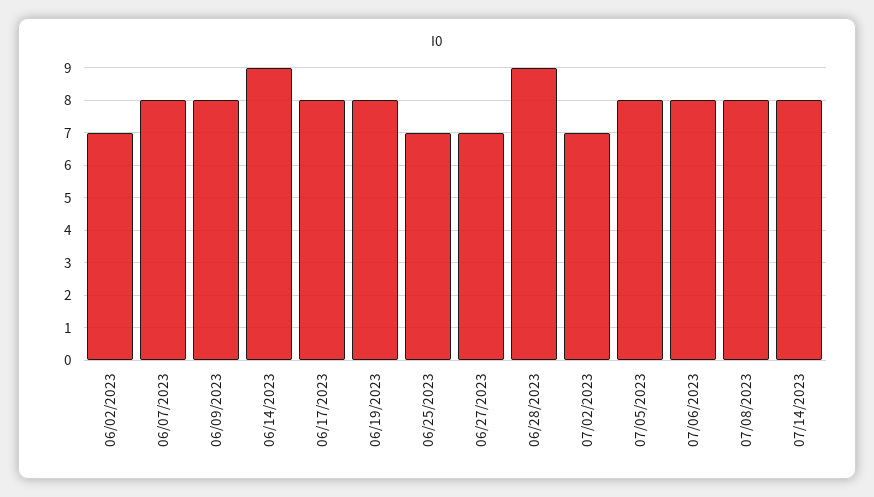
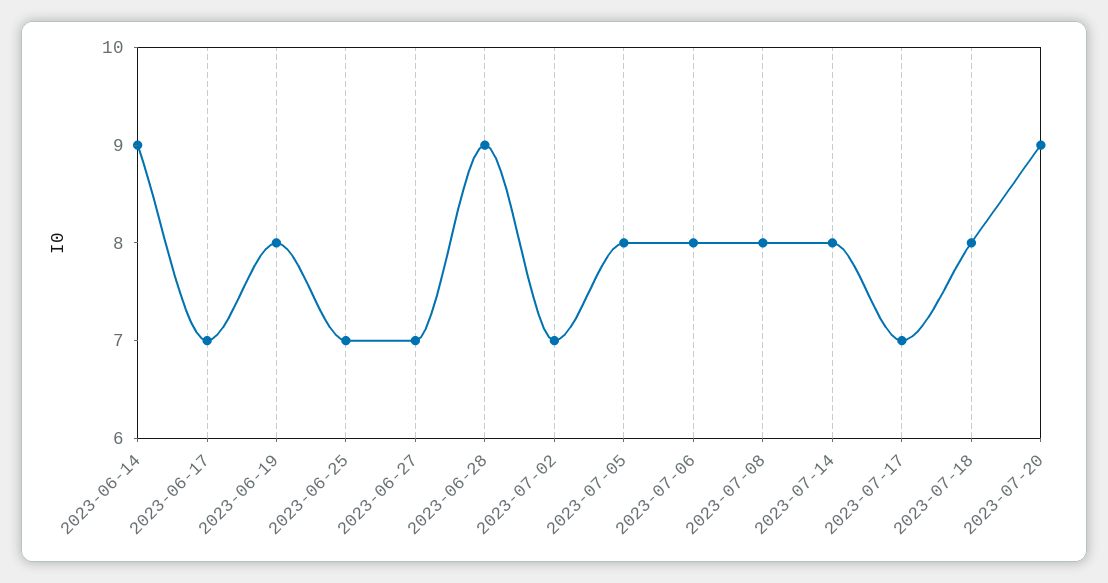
06/02/2023: 7 -> none
06/07/2023: 8 -> none
06/09/2023: 8 -> none
06/17/2023: 8 -> 7
2023-07-17: none -> 7
2023-07-18: none -> 8
2023-07-20: none -> 9

